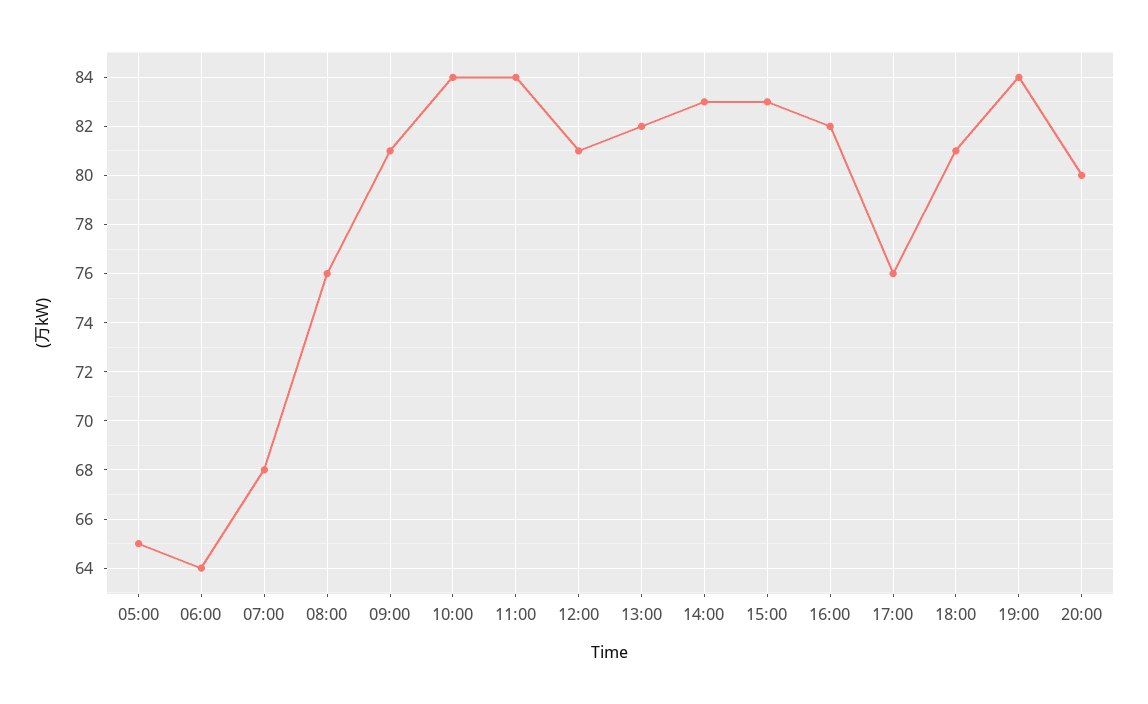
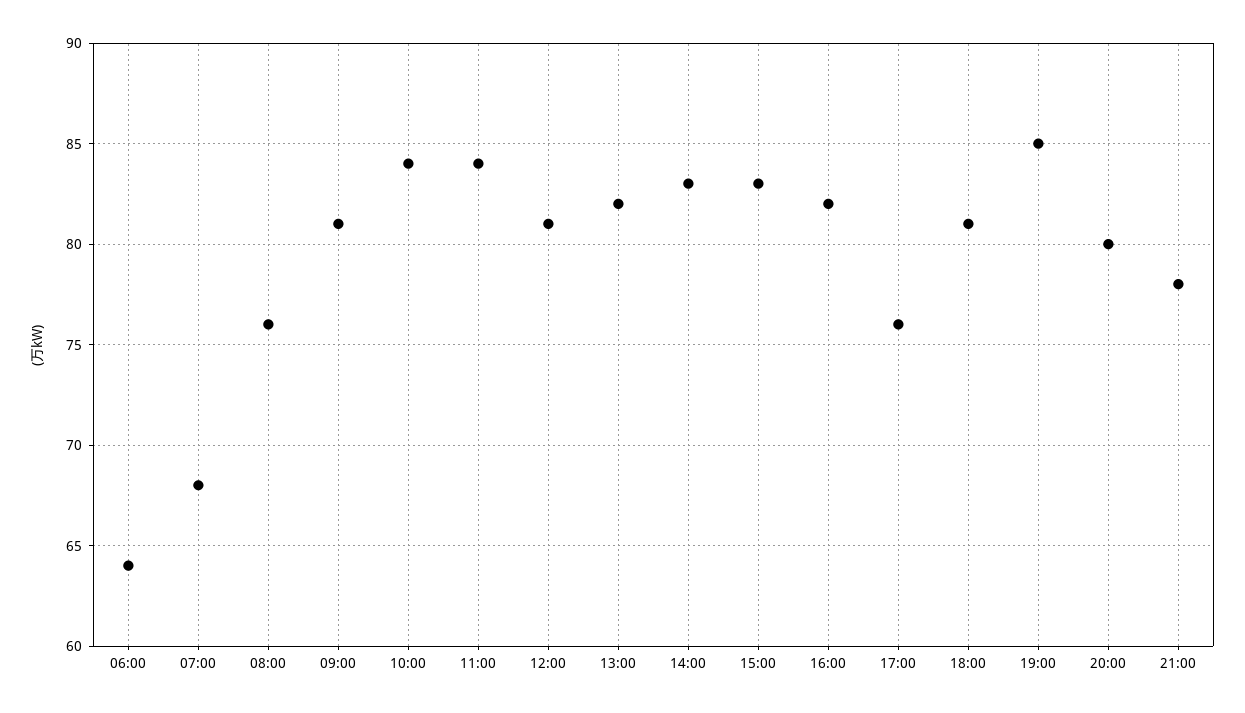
05:00: 65 -> none
19:00: 84 -> 85
21:00: none -> 78

